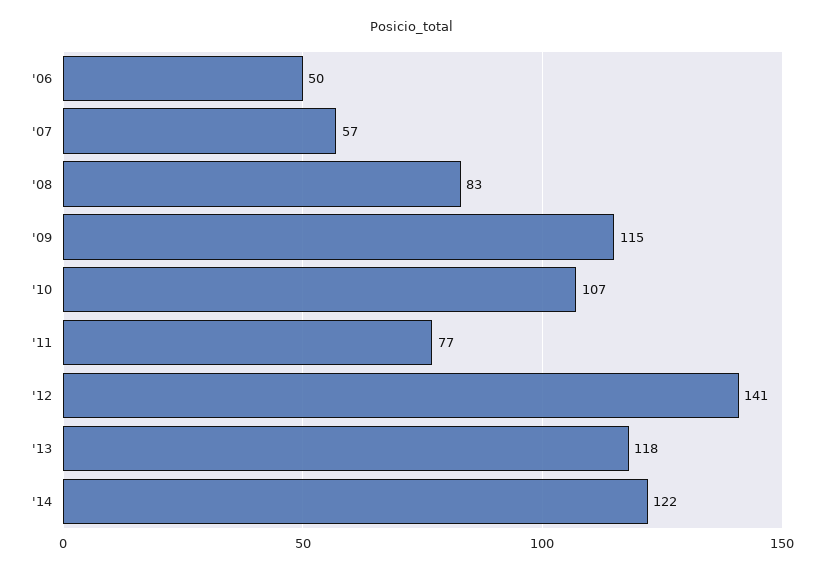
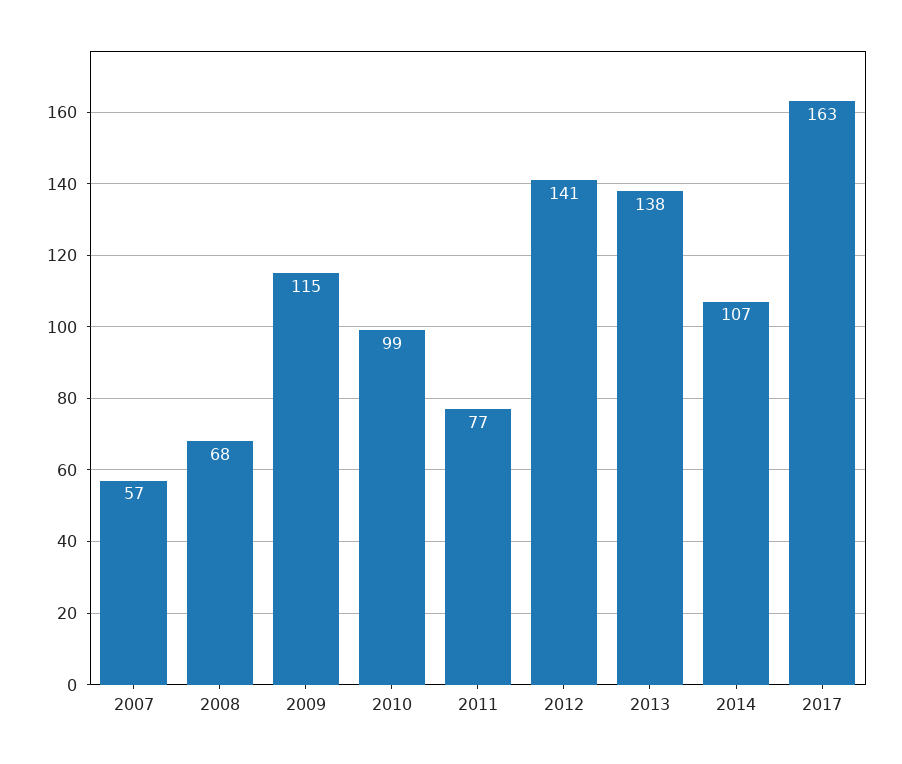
'06: 50 -> none
'08: 83 -> 68
'10: 107 -> 99
'13: 118 -> 138
'14: 122 -> 107
2017: none -> 163

